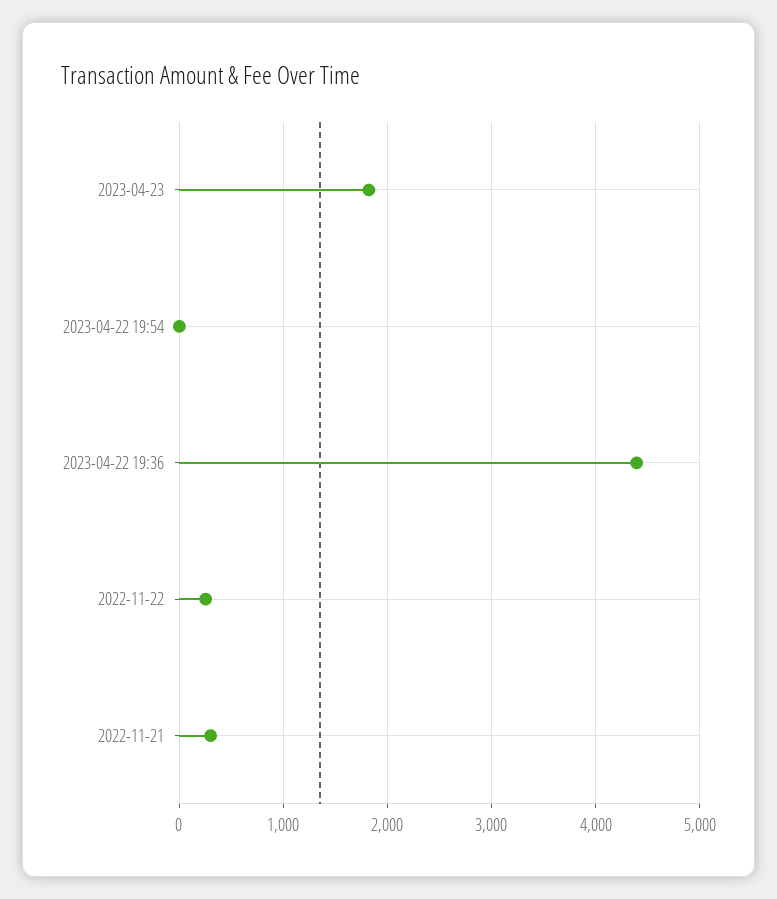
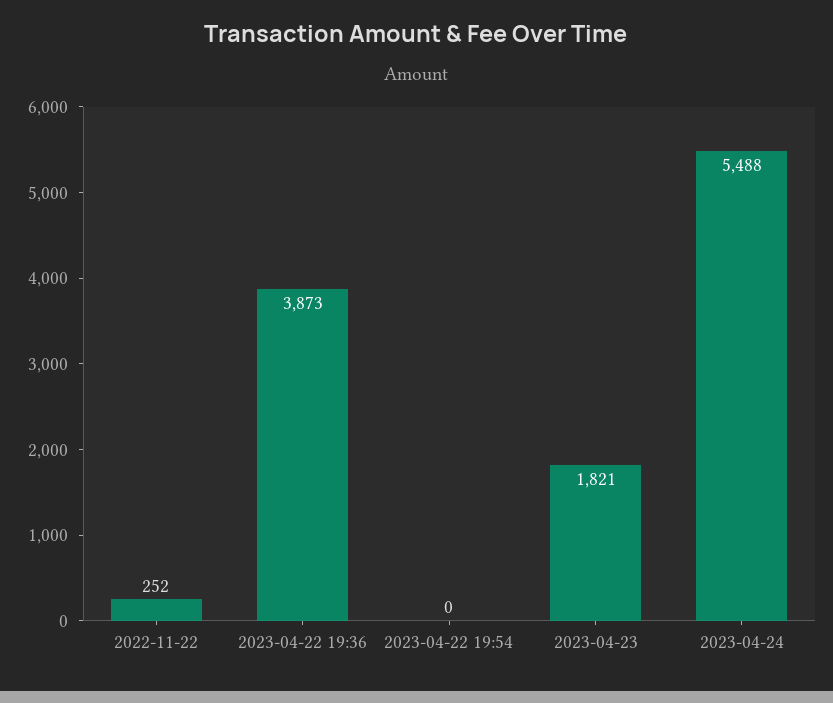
2023-04-22 19:36: 4400 -> 3873
2022-11-21: 300 -> none
2023-04-24: none -> 5488

